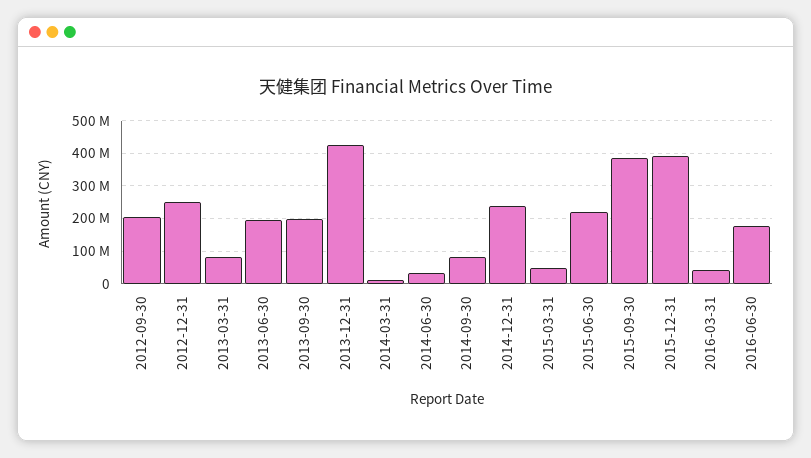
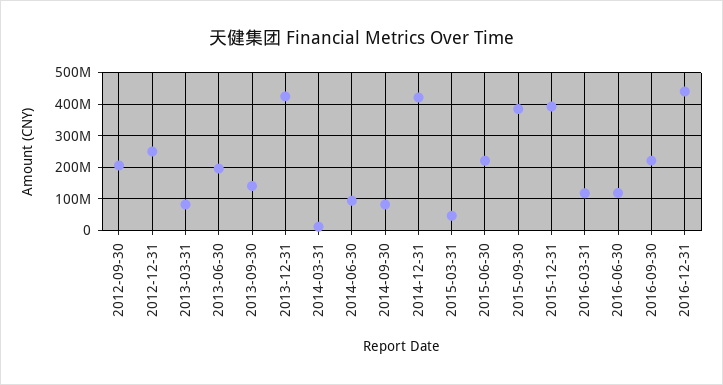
2013-09-30: 200000000 -> 140000000
2014-06-30: 40000000 -> 100000000
2014-12-31: 240000000 -> 420000000
2016-03-31: 40000000 -> 120000000
2016-06-30: 180000000 -> 120000000
2016-09-30: none -> 220000000
2016-12-31: none -> 440000000

